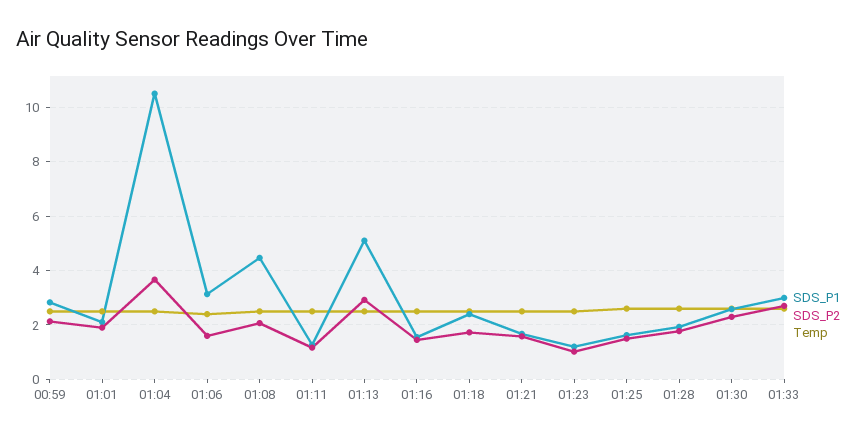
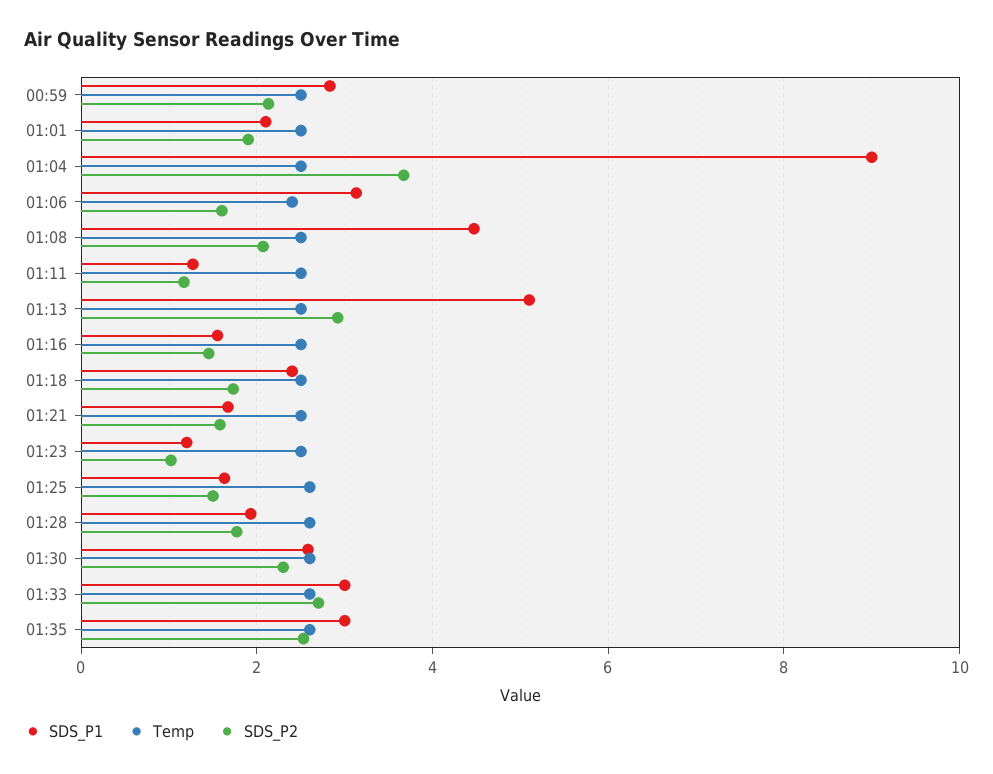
SDS_P1, 01:04: 10.5 -> 9
SDS_P1, 01:35: none -> 3
Temp, 01:35: none -> 2.6
SDS_P2, 01:35: none -> 2.6

